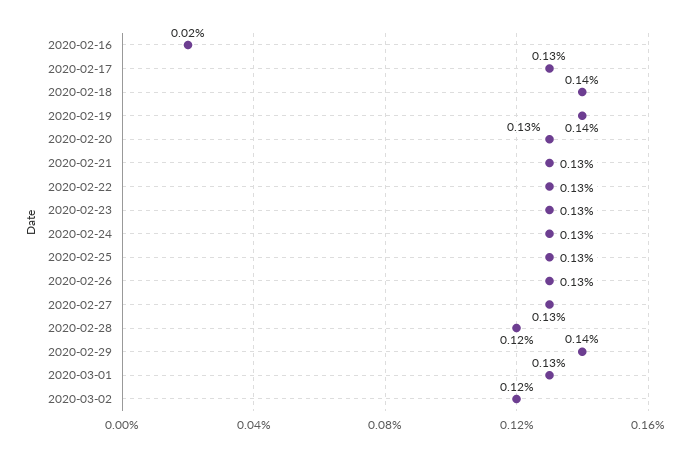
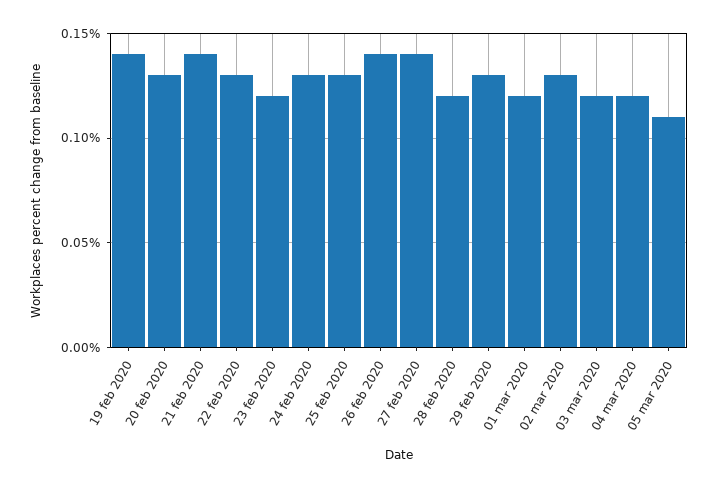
2020-02-16: 0.02 -> none
2020-02-17: 0.13 -> none
2020-02-18: 0.14 -> none
2020-02-21: 0.13 -> 0.14
2020-02-23: 0.13 -> 0.12
2020-02-26: 0.13 -> 0.14
2020-02-27: 0.13 -> 0.14
2020-02-29: 0.14 -> 0.13
2020-03-01: 0.13 -> 0.12
2020-03-02: 0.12 -> 0.13
03 mar 2020: none -> 0.12
04 mar 2020: none -> 0.12
05 mar 2020: none -> 0.11

